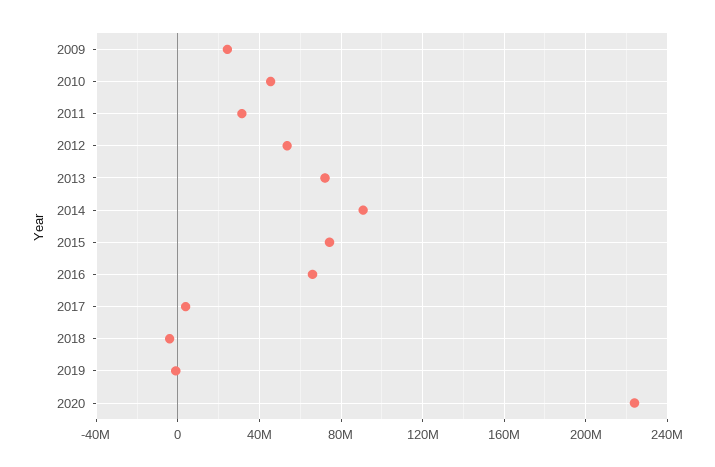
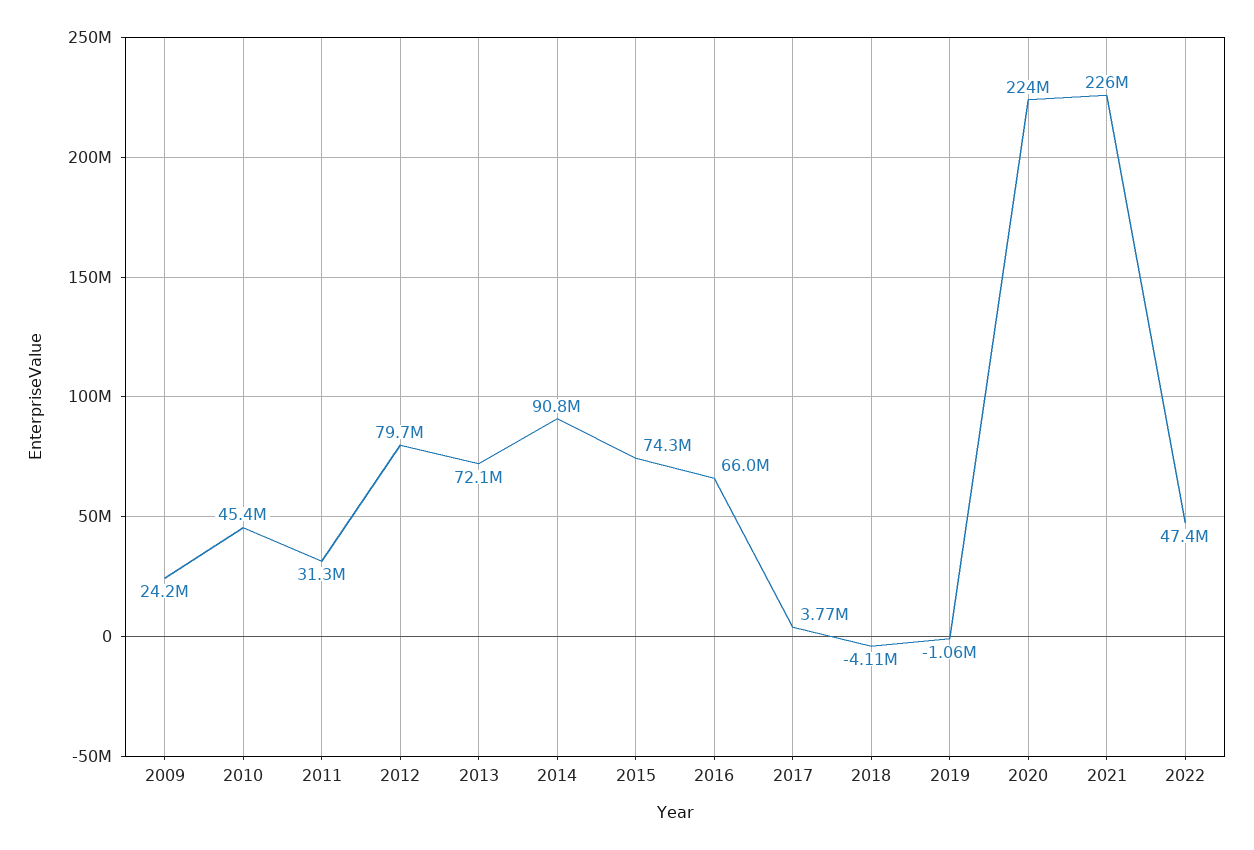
2012: 55000000 -> 79700000
2021: none -> 226000000
2022: none -> 47400000

